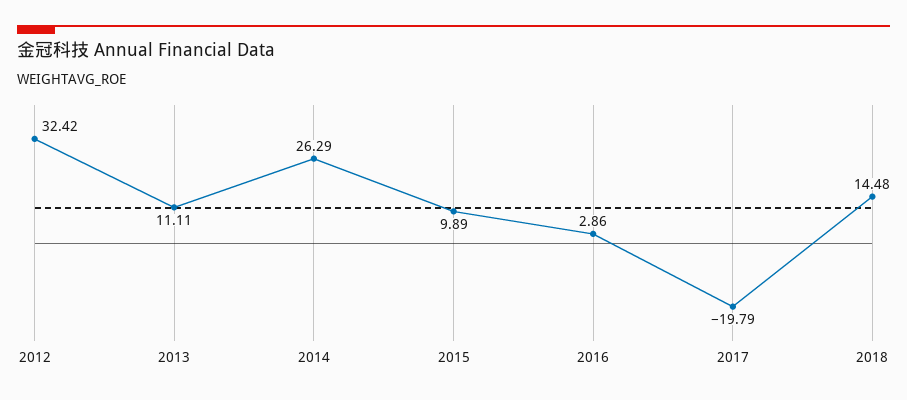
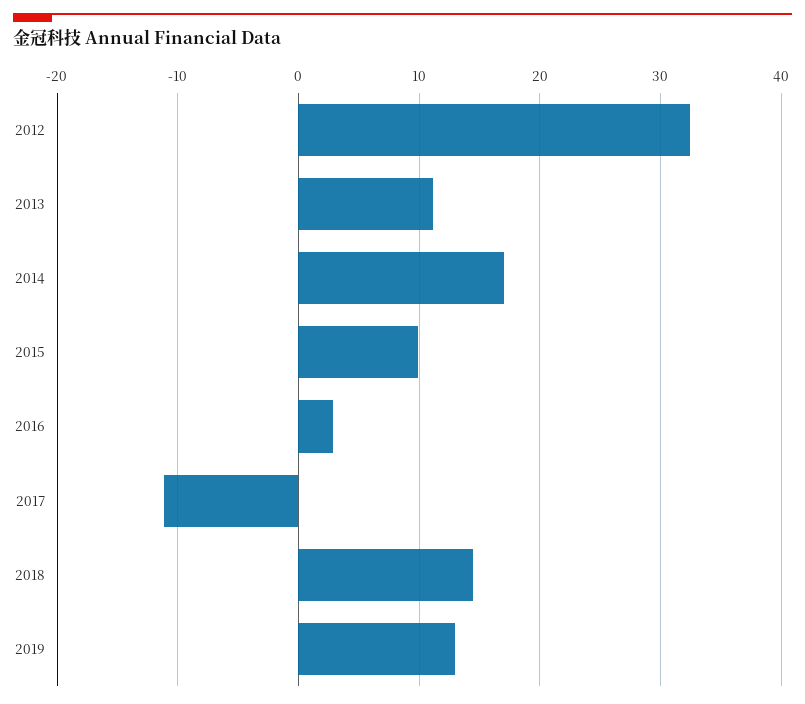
2014: 26.29 -> 17
2017: -19.79 -> -11
2019: none -> 13

